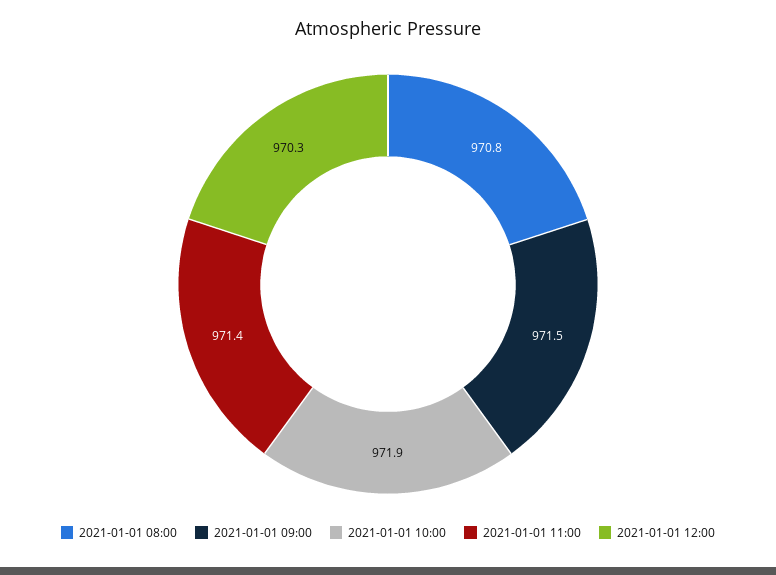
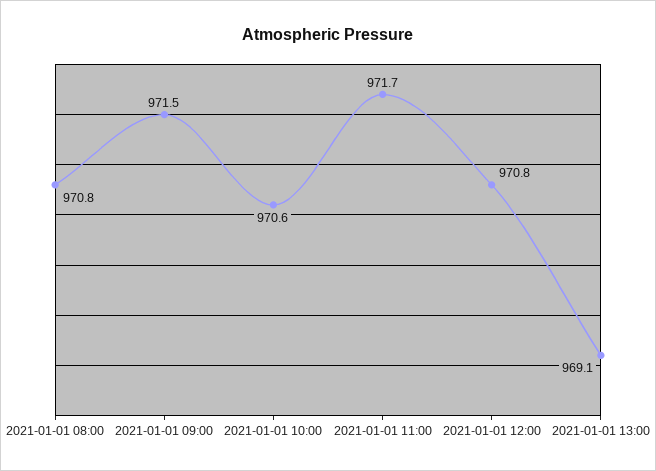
2021-01-01 10:00: 971.9 -> 970.6
2021-01-01 11:00: 971.4 -> 971.7
2021-01-01 12:00: 970.3 -> 970.8
2021-01-01 13:00: none -> 969.1

